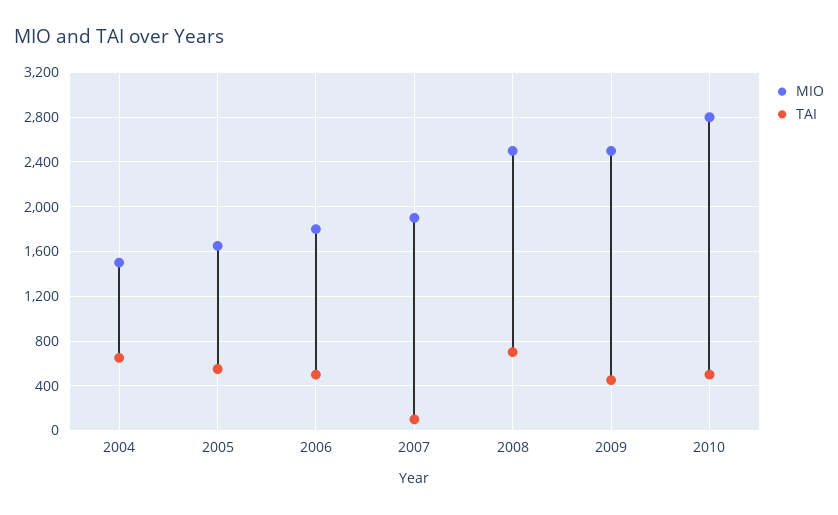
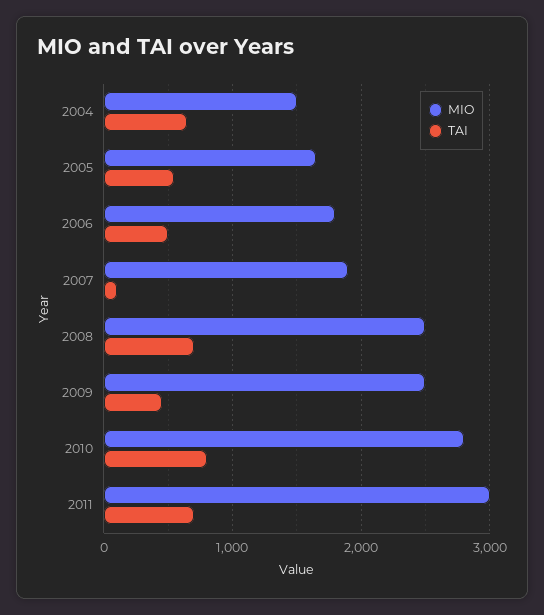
TAI, 2010: 500 -> 800
MIO, 2011: none -> 3000
TAI, 2011: none -> 700

